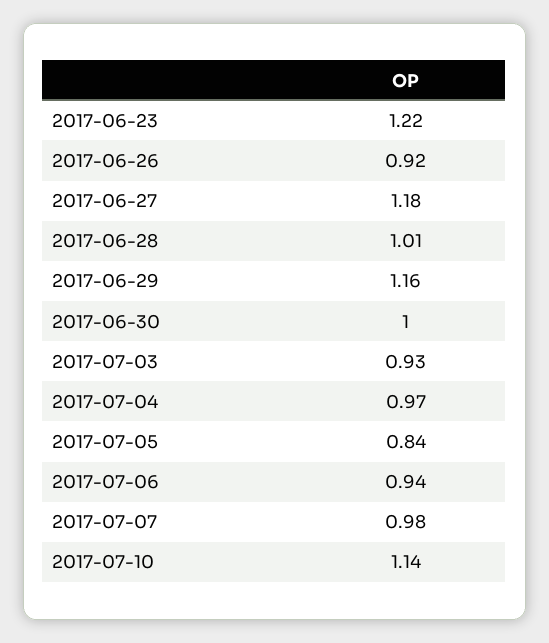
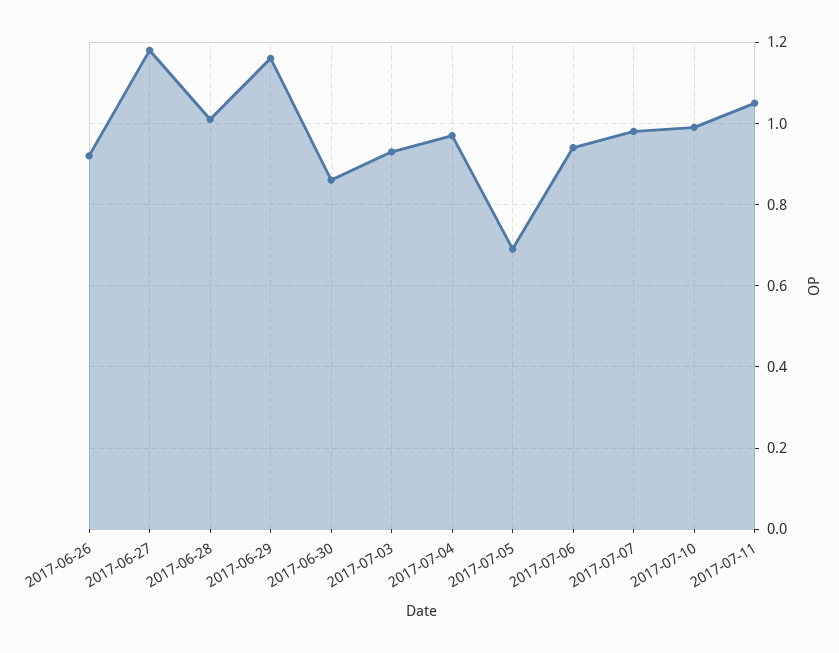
2017-06-23: 1.22 -> none
2017-06-30: 1 -> 0.85
2017-07-05: 0.84 -> 0.7
2017-07-10: 1.14 -> 1
2017-07-11: none -> 1.05

